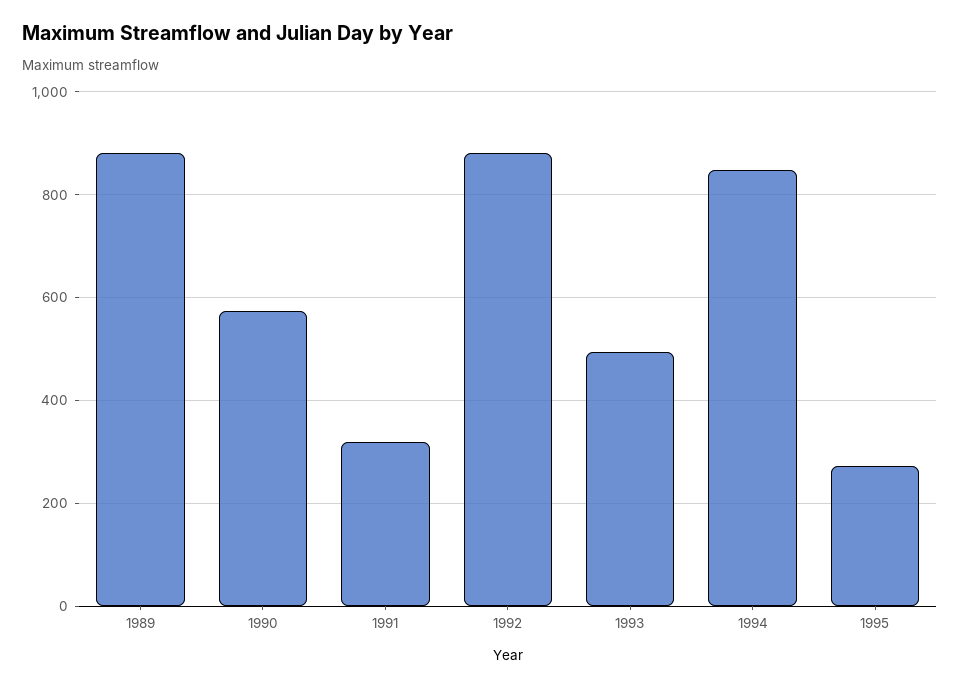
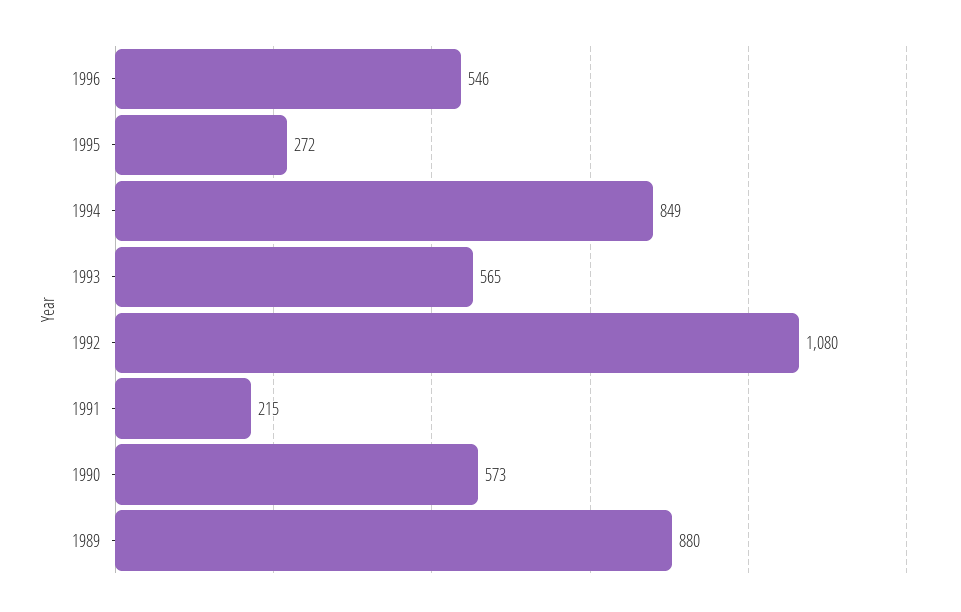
1991: 320 -> 215
1992: 880 -> 1080
1993: 500 -> 565
1996: none -> 546

